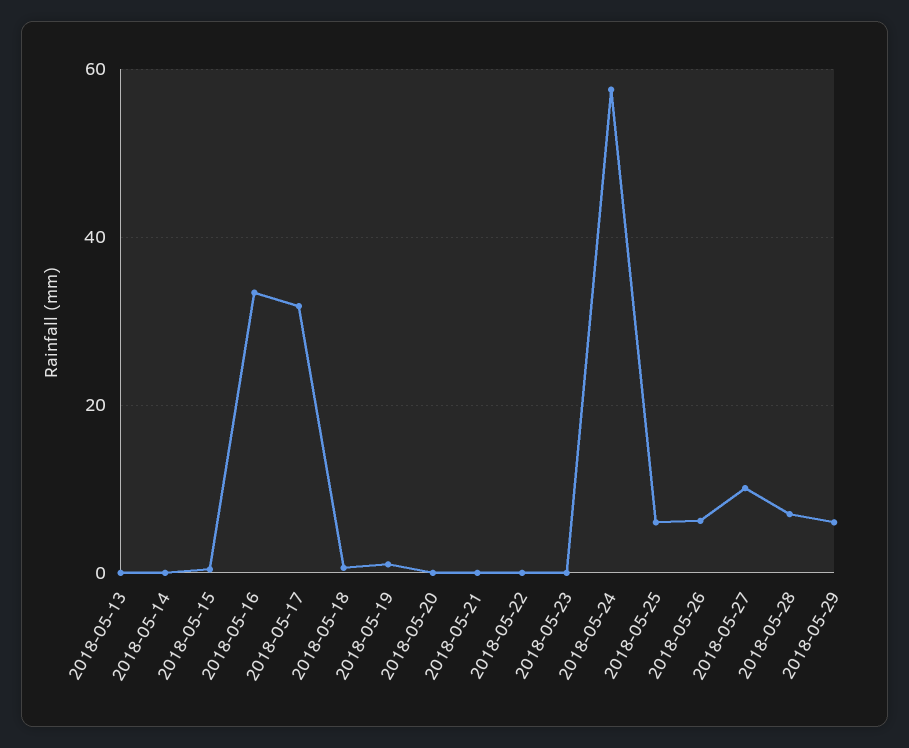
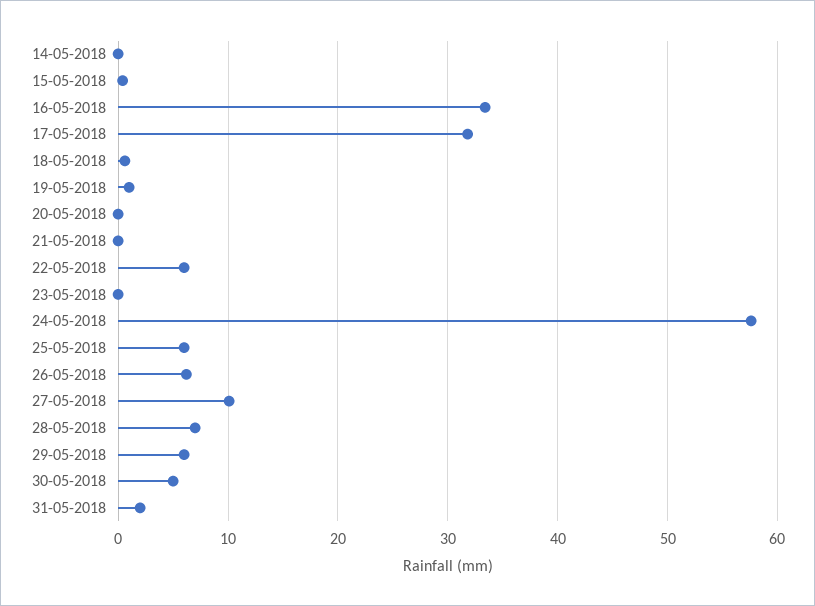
2018-05-13: 0 -> none
2018-05-22: 0 -> 6
30-05-2018: none -> 5
31-05-2018: none -> 2

